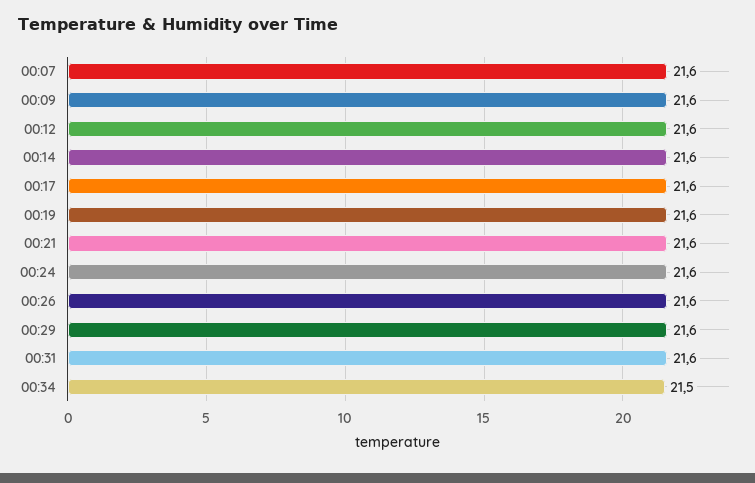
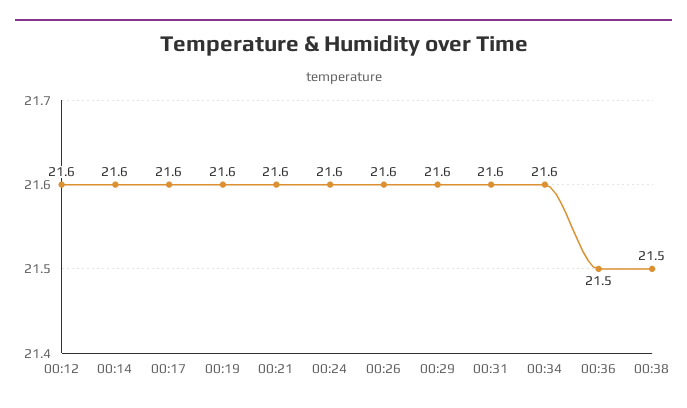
00:07: 21.6 -> none
00:09: 21.6 -> none
00:34: 21.5 -> 21.6
00:36: none -> 21.5
00:38: none -> 21.5

